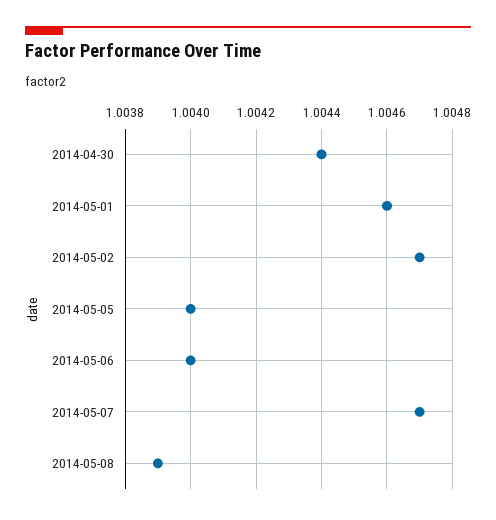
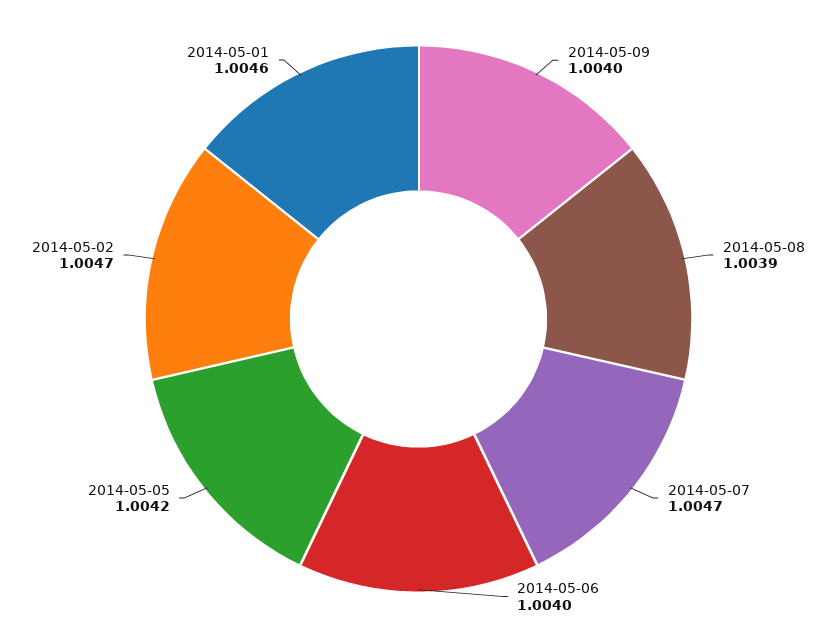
2014-04-30: 1.0044 -> none
2014-05-05: 1.004 -> 1.0042
2014-05-09: none -> 1.004

